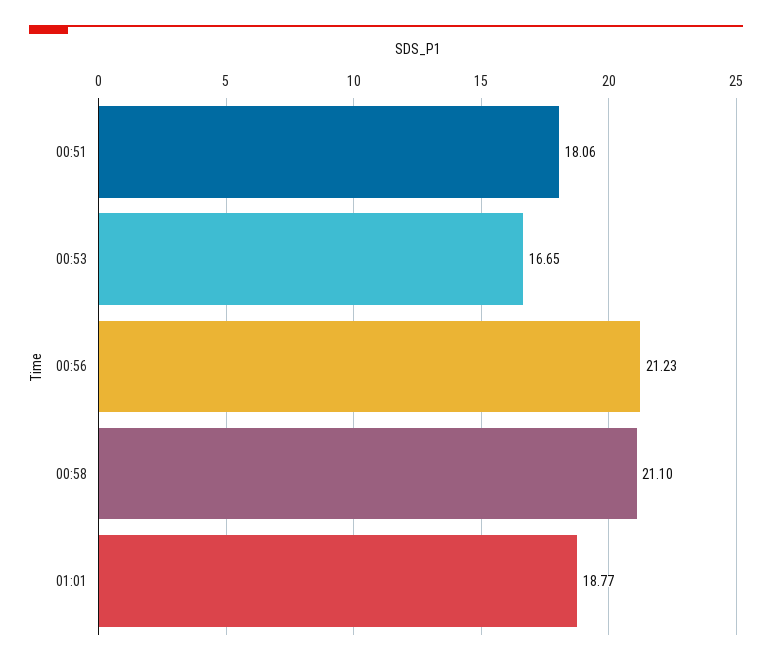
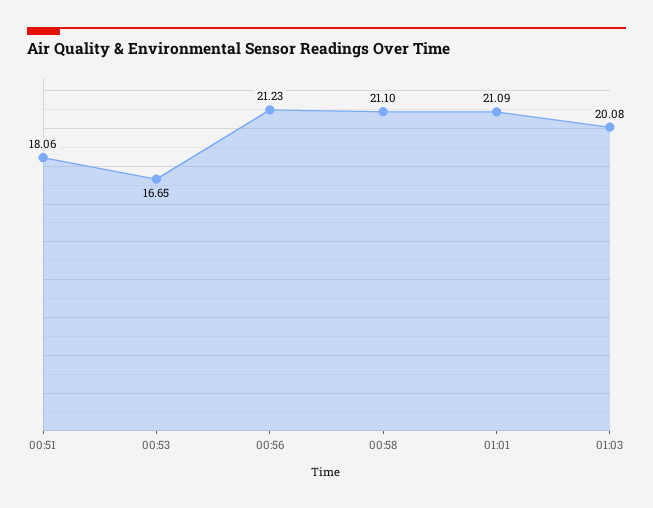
01:01: 18.77 -> 21.09
01:03: none -> 20.08

